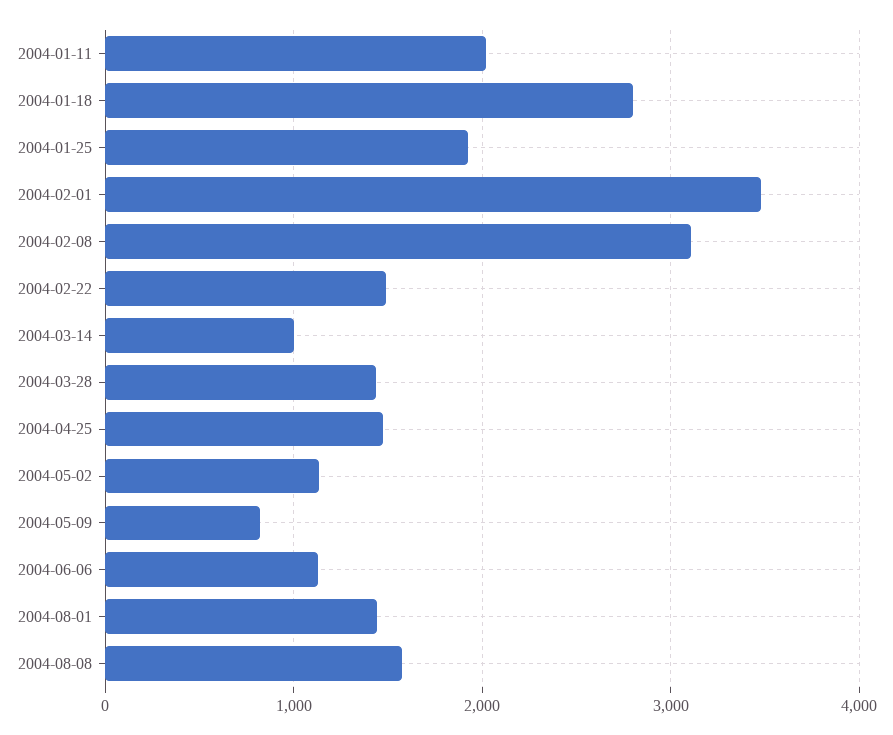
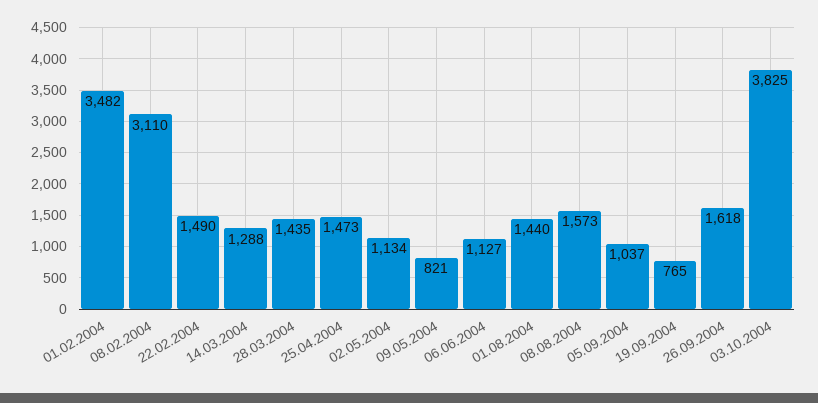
2004-01-11: 2000 -> none
2004-01-18: 2800 -> none
2004-01-25: 1900 -> none
2004-03-14: 1000 -> 1288
05.09.2004: none -> 1037
19.09.2004: none -> 765
26.09.2004: none -> 1618
03.10.2004: none -> 3825

